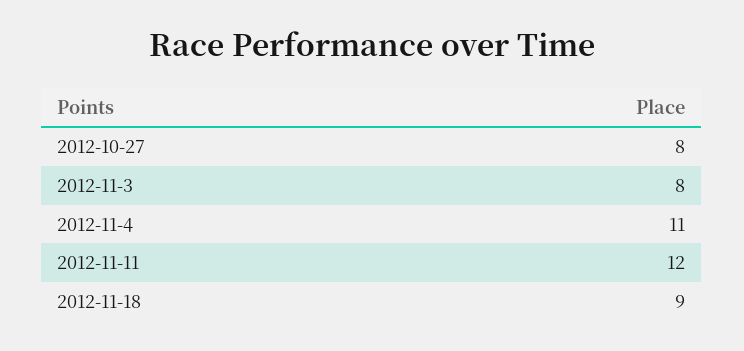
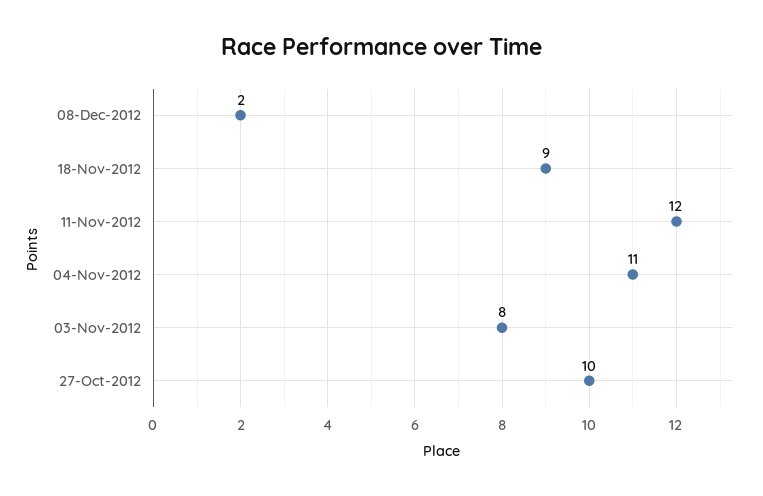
2012-10-27: 8 -> 10
08-Dec-2012: none -> 2

